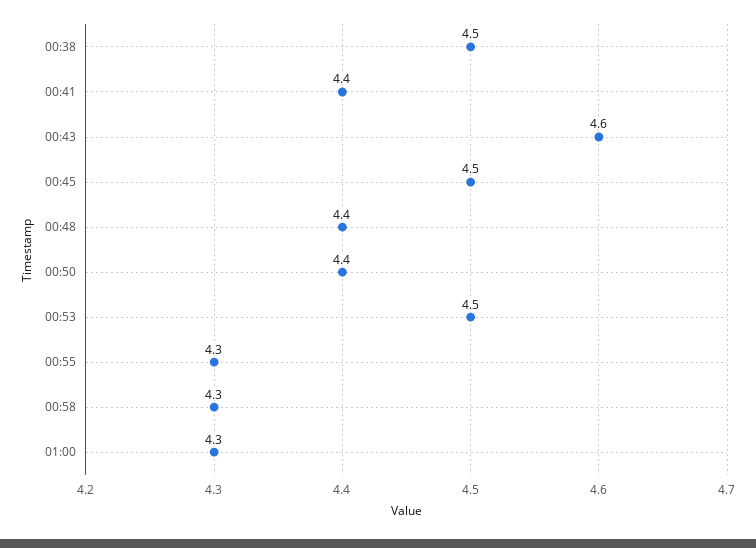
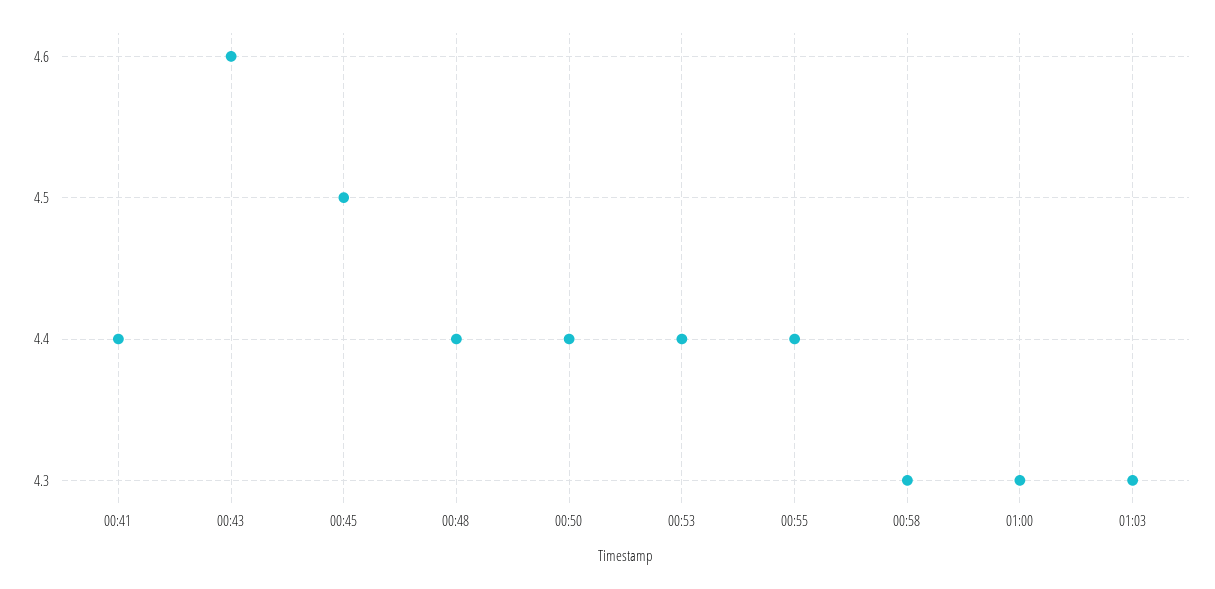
00:38: 4.5 -> none
00:53: 4.5 -> 4.4
00:55: 4.3 -> 4.4
01:03: none -> 4.3

